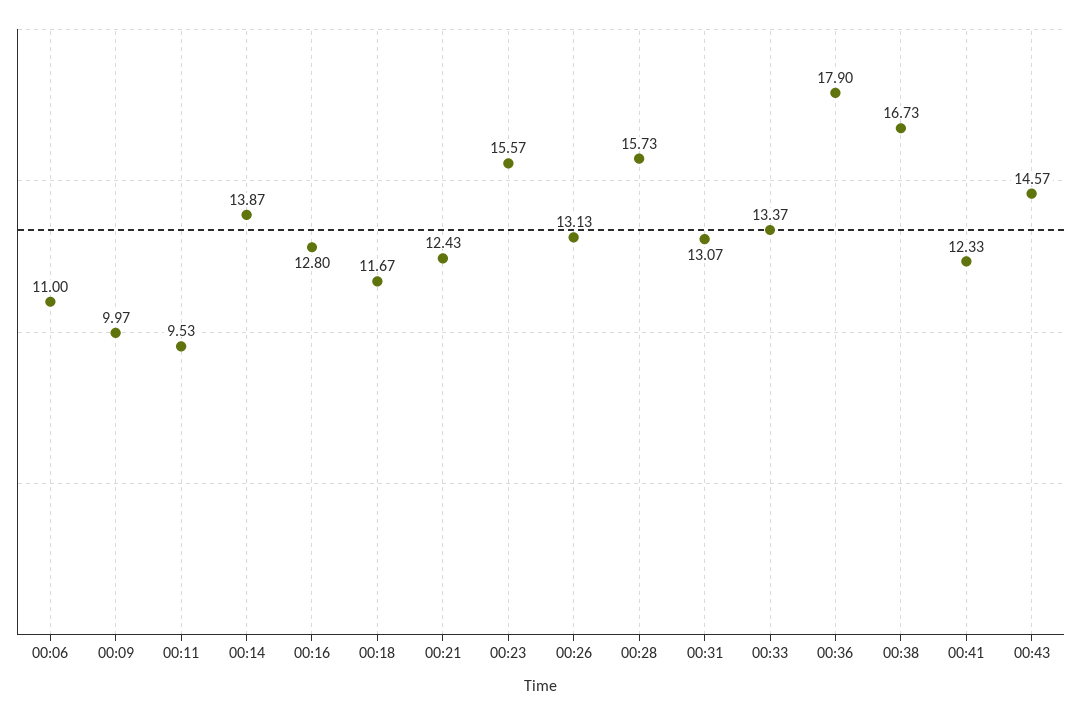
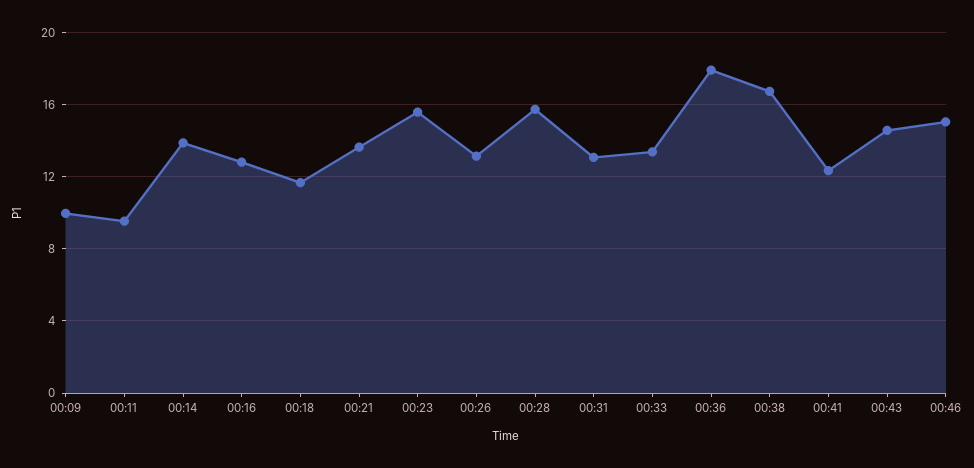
00:06: 11 -> none
00:21: 12.43 -> 13.5
00:46: none -> 15

